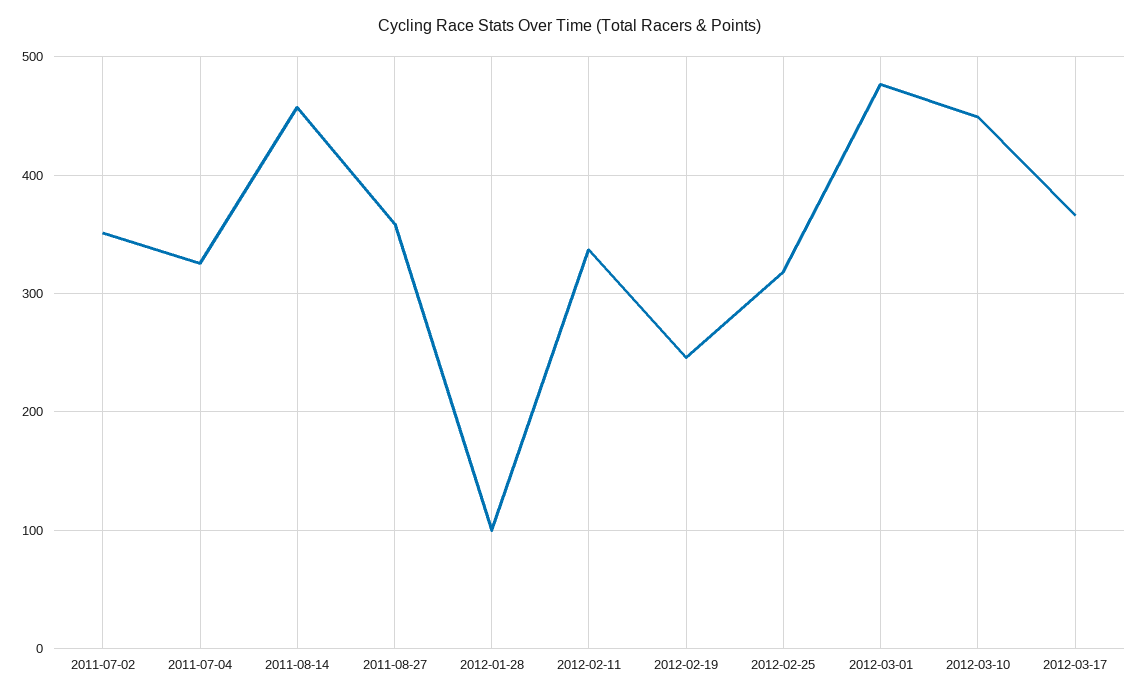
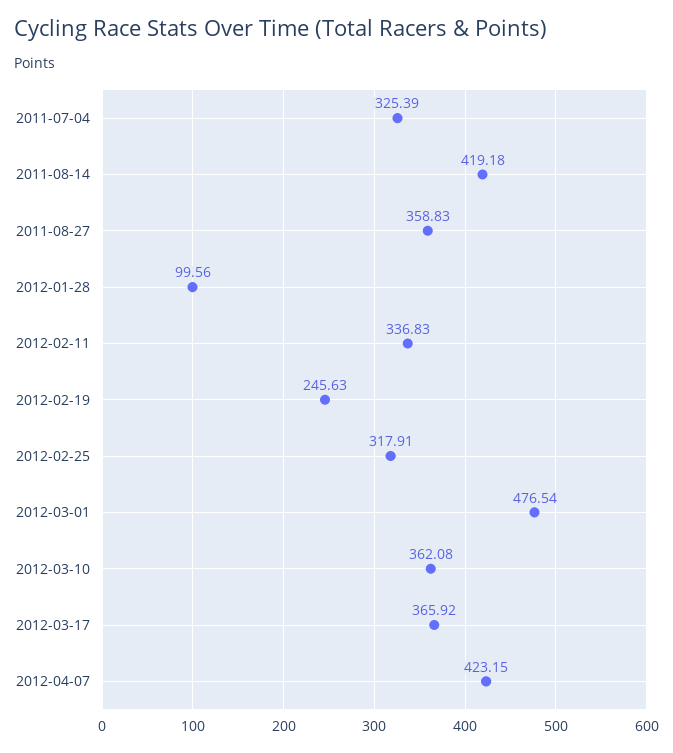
2011-07-02: 350 -> none
2011-08-14: 460 -> 419.18
2012-03-10: 450 -> 362.08
2012-04-07: none -> 423.15

